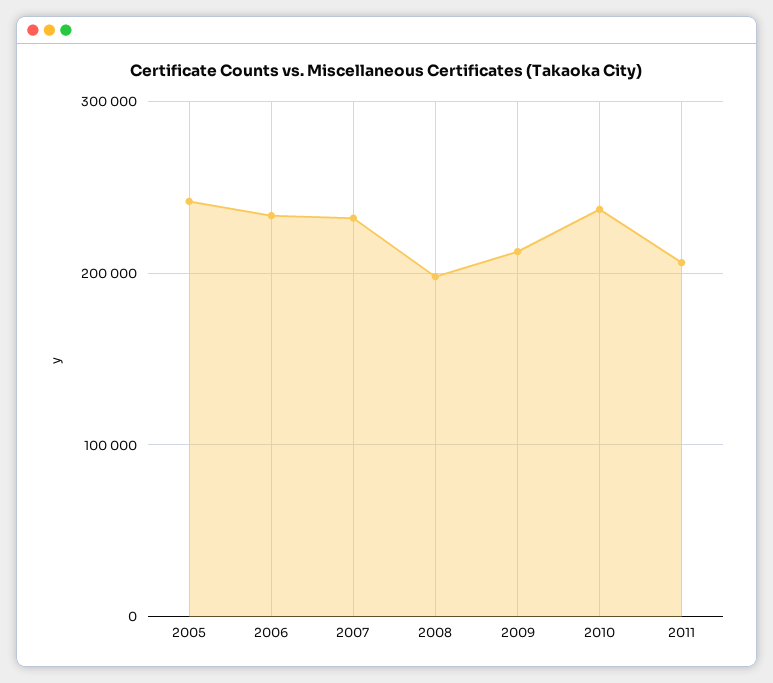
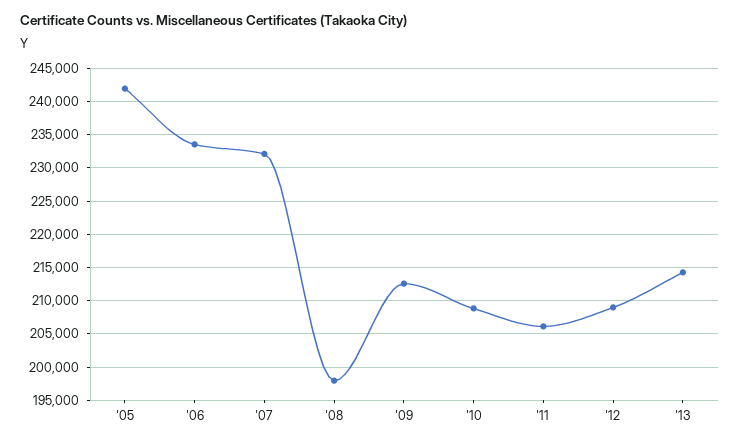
2010: 240000 -> 209000
'12: none -> 209000
'13: none -> 214000

